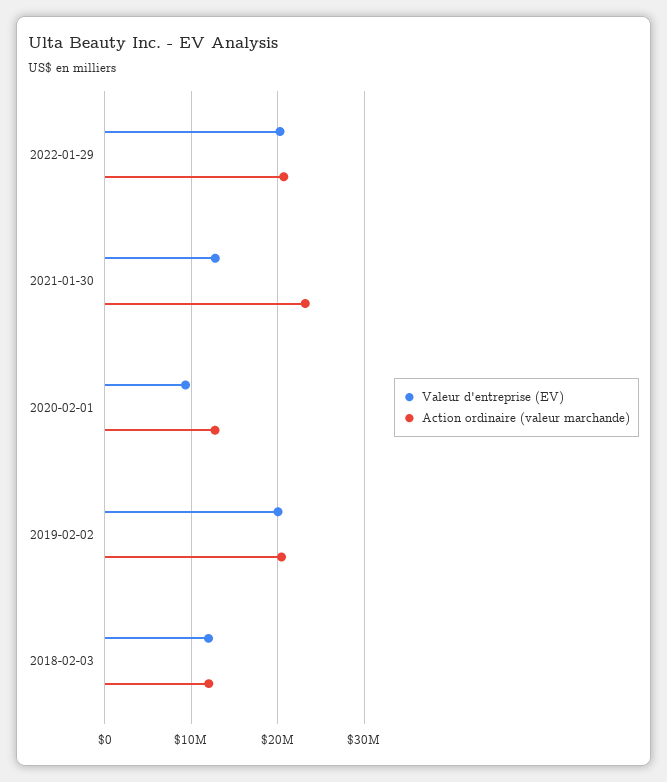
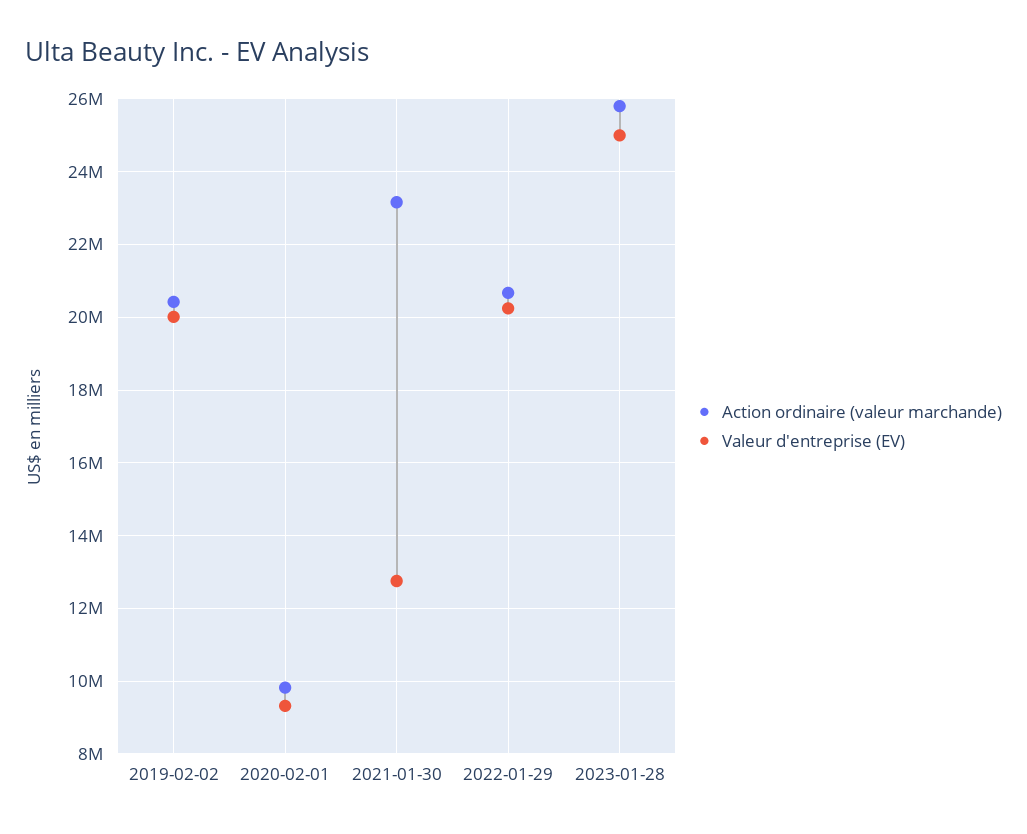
Action ordinaire (valeur marchande), 2020-02-01: 13000000 -> 9800000
Valeur d'entreprise (EV), 2018-02-03: 12000000 -> none
Action ordinaire (valeur marchande), 2018-02-03: 12000000 -> none
Action ordinaire (valeur marchande), 2023-01-28: none -> 25800000
Valeur d'entreprise (EV), 2023-01-28: none -> 25000000

